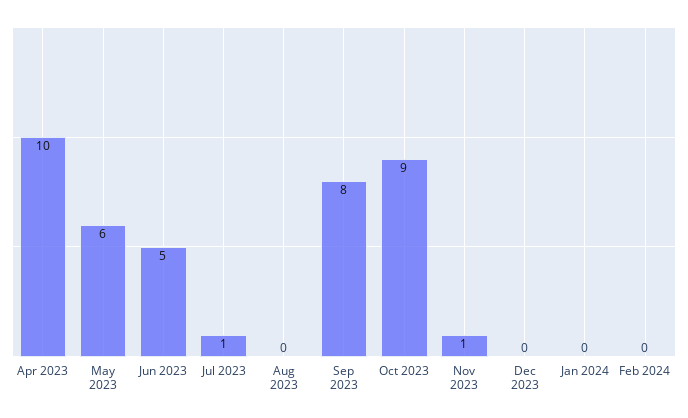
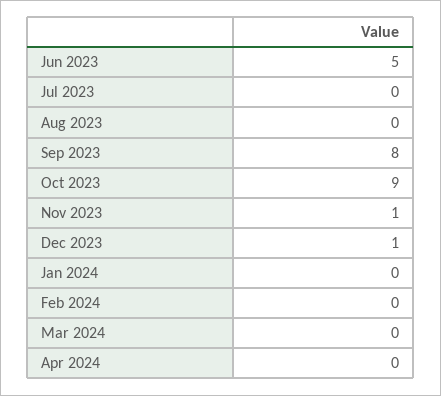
Apr 2023: 10 -> none
May 2023: 6 -> none
Jul 2023: 1 -> 0
Dec 2023: 0 -> 1
Mar 2024: none -> 0
Apr 2024: none -> 0

